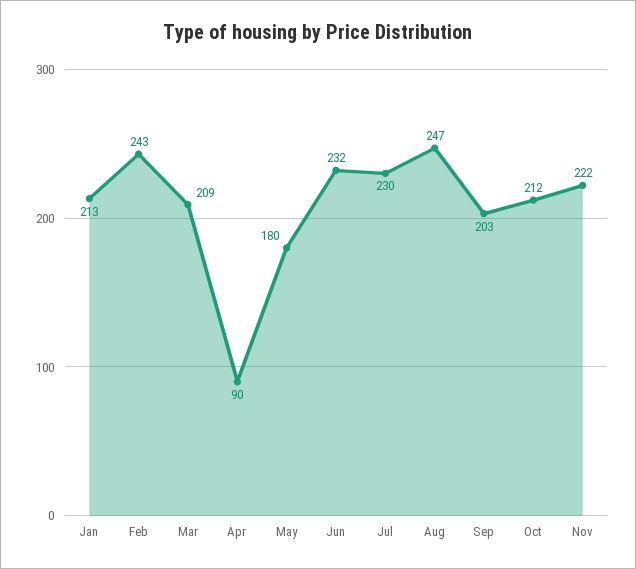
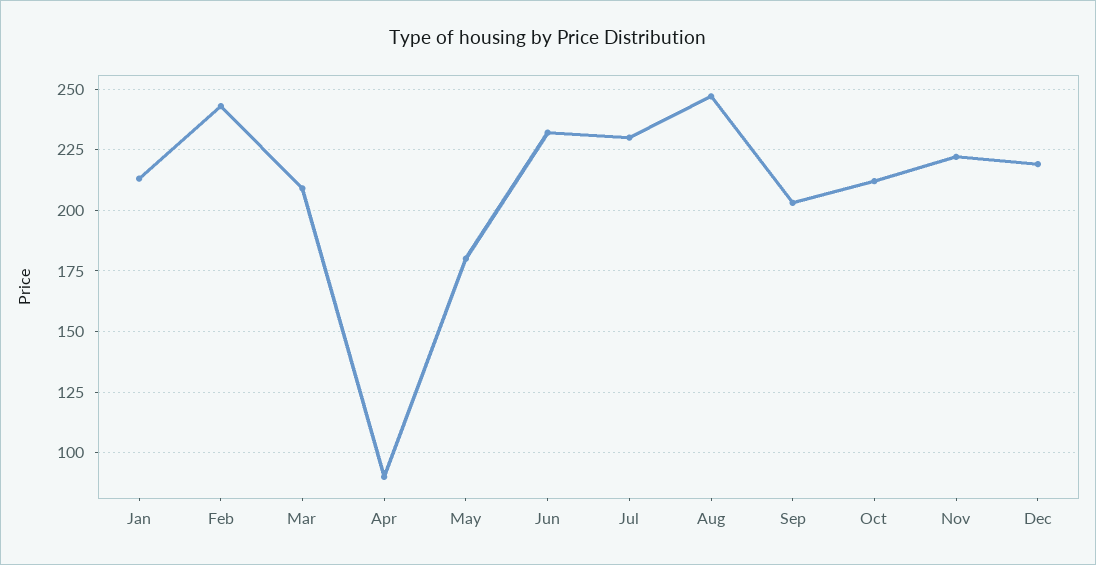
Dec: none -> 220

